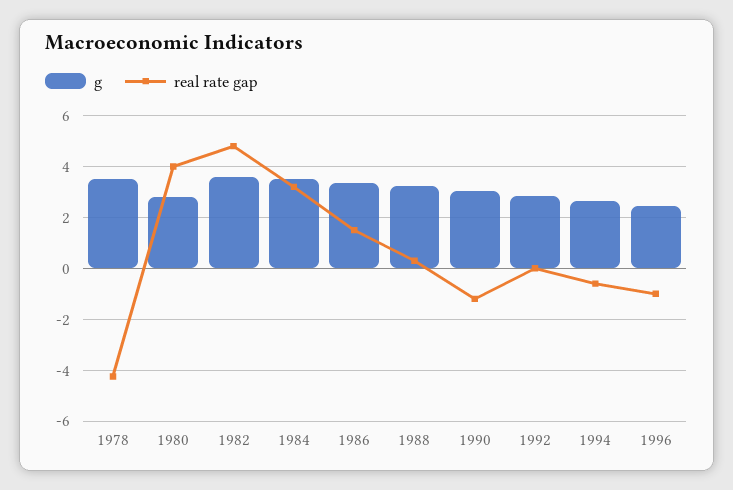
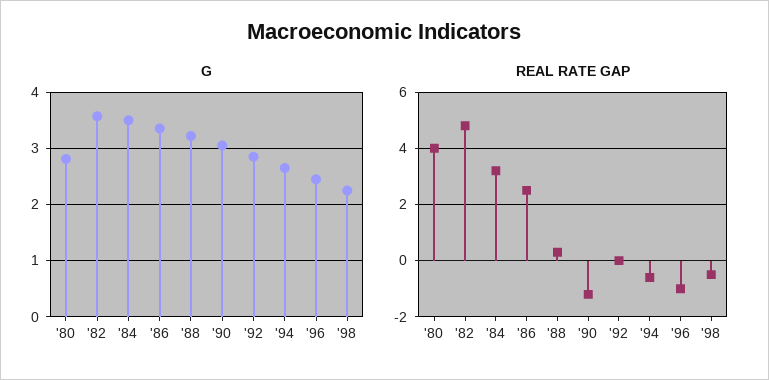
g, 1978: 3.5 -> none
real rate gap, 1978: -4.25 -> none
real rate gap, 1986: 1.5 -> 2.5
g, '98: none -> 2.2
real rate gap, '98: none -> -0.5

